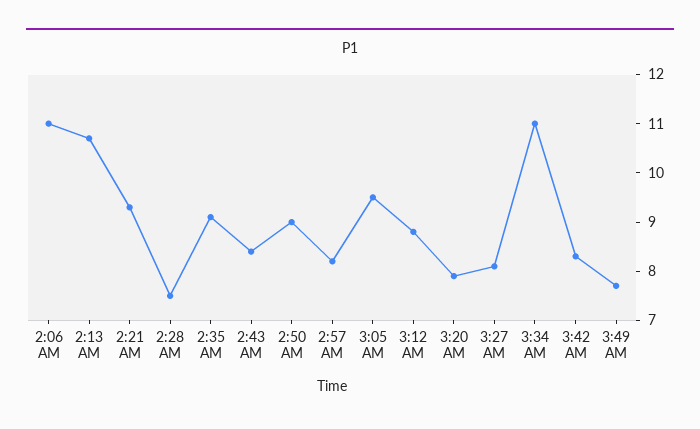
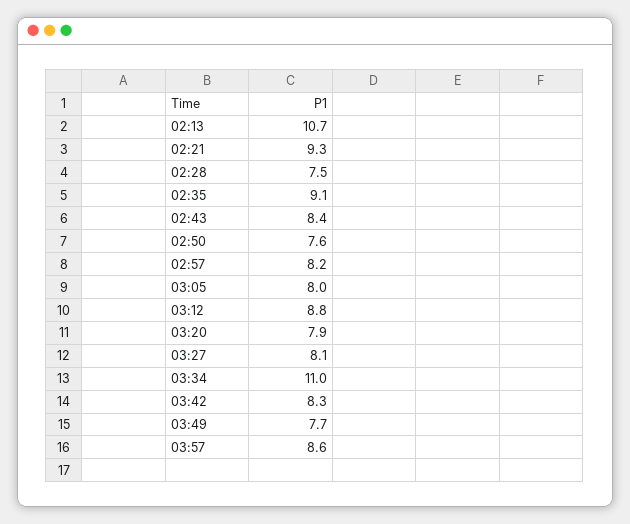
2:06 AM: 11 -> none
2:50 AM: 9 -> 7.6
3:05 AM: 9.5 -> 8
03:57: none -> 8.6

